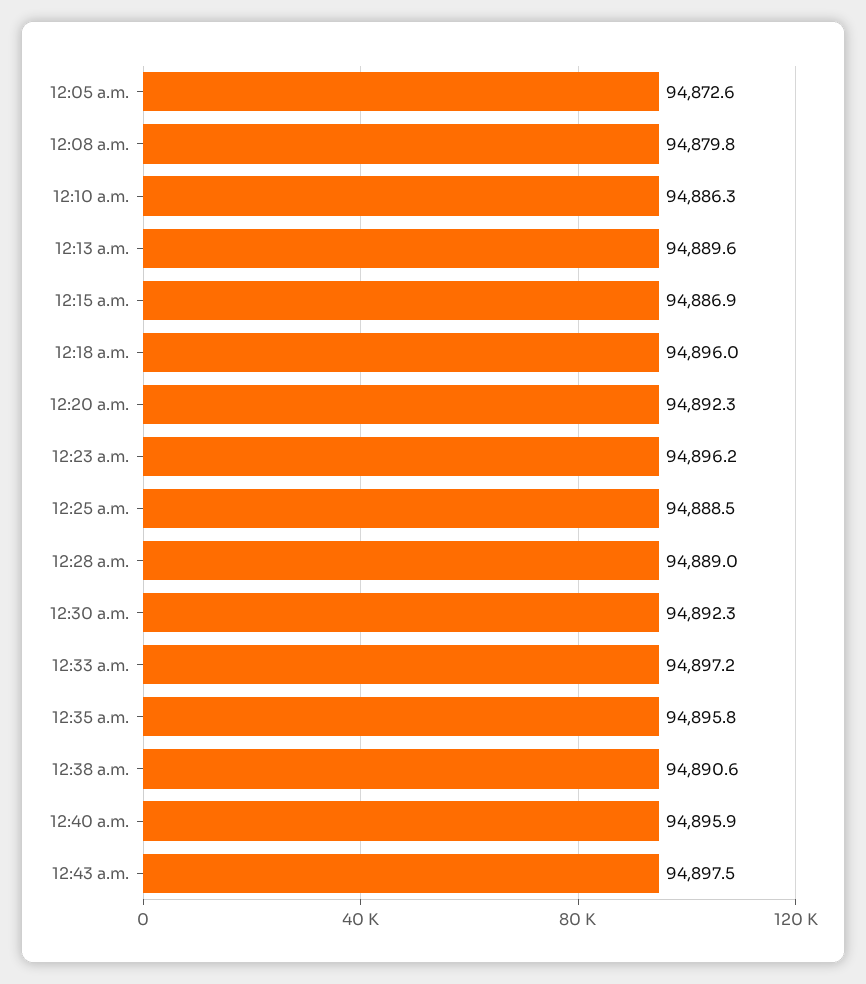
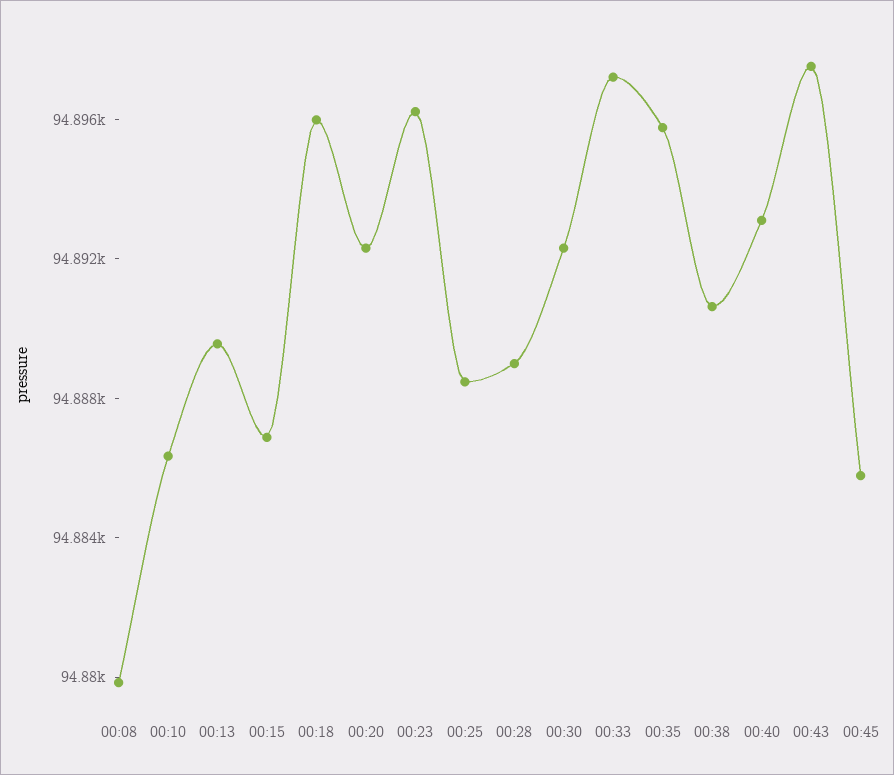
12:05 a.m.: 94872.6 -> none
12:40 a.m.: 94895.9 -> 94893
00:45: none -> 94886

